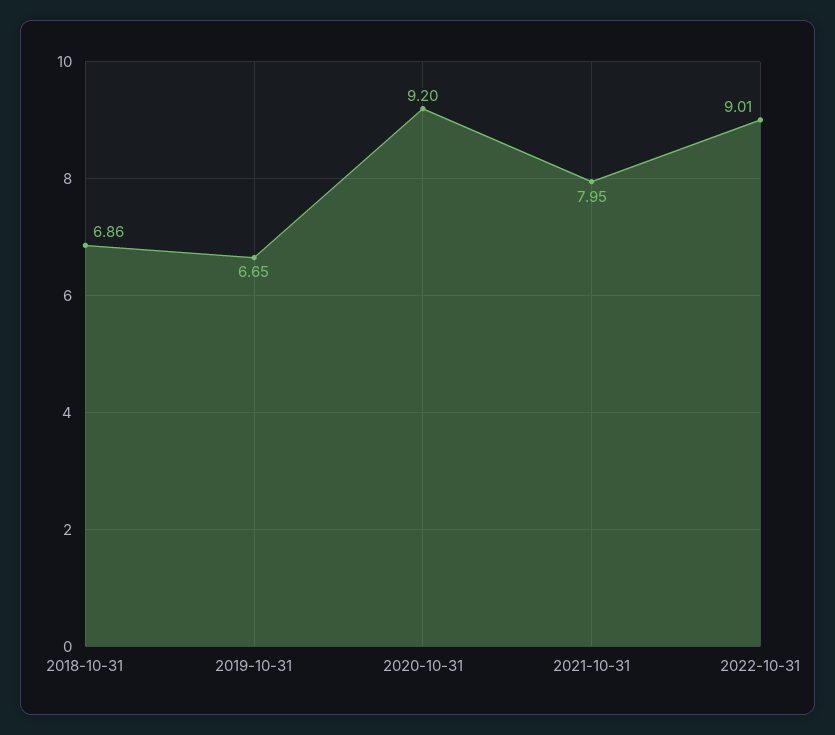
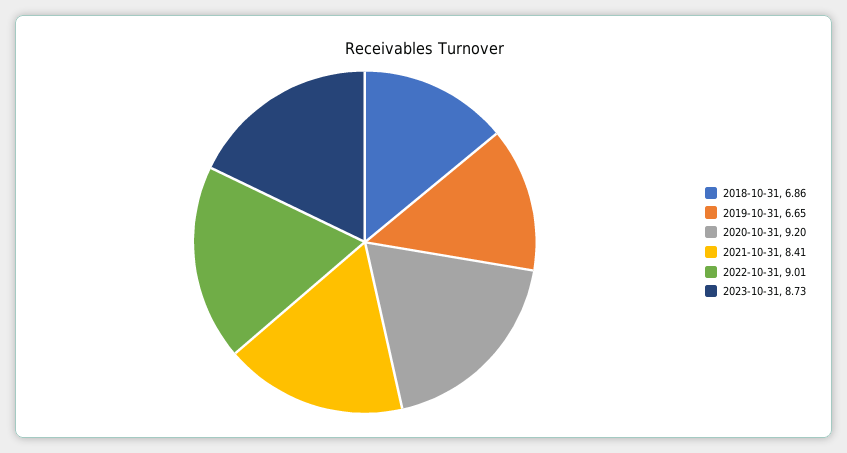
2021-10-31: 7.95 -> 8.41
2023-10-31: none -> 8.73

